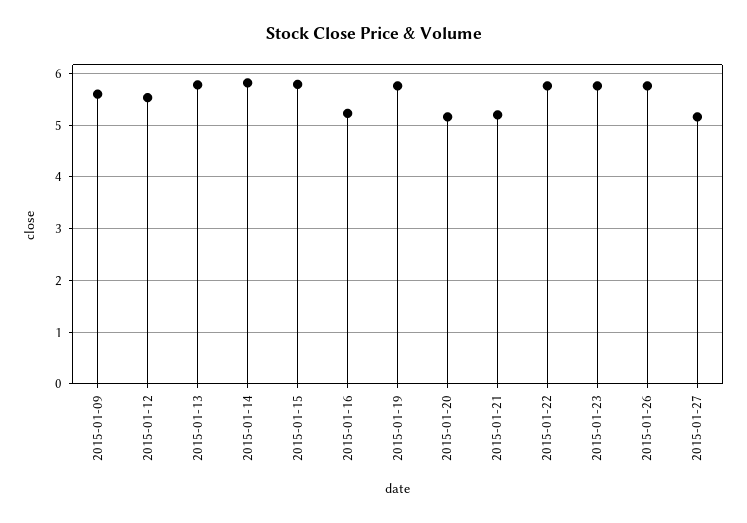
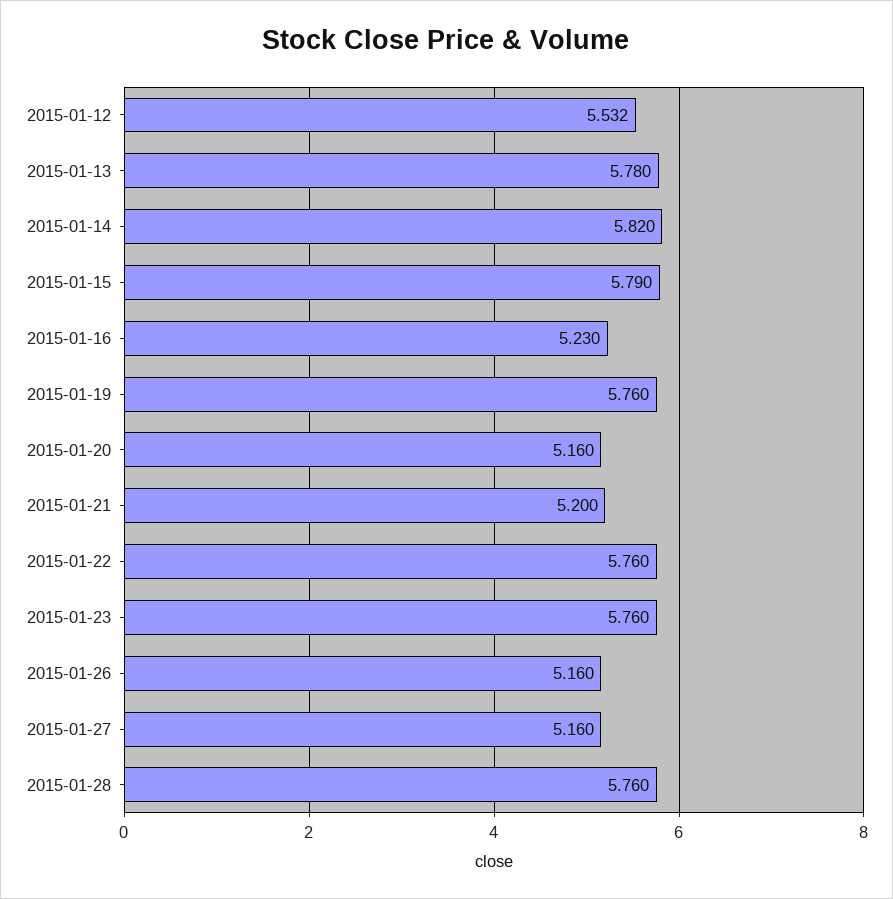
2015-01-09: 5.6 -> none
2015-01-26: 5.8 -> 5.16
2015-01-28: none -> 5.76

